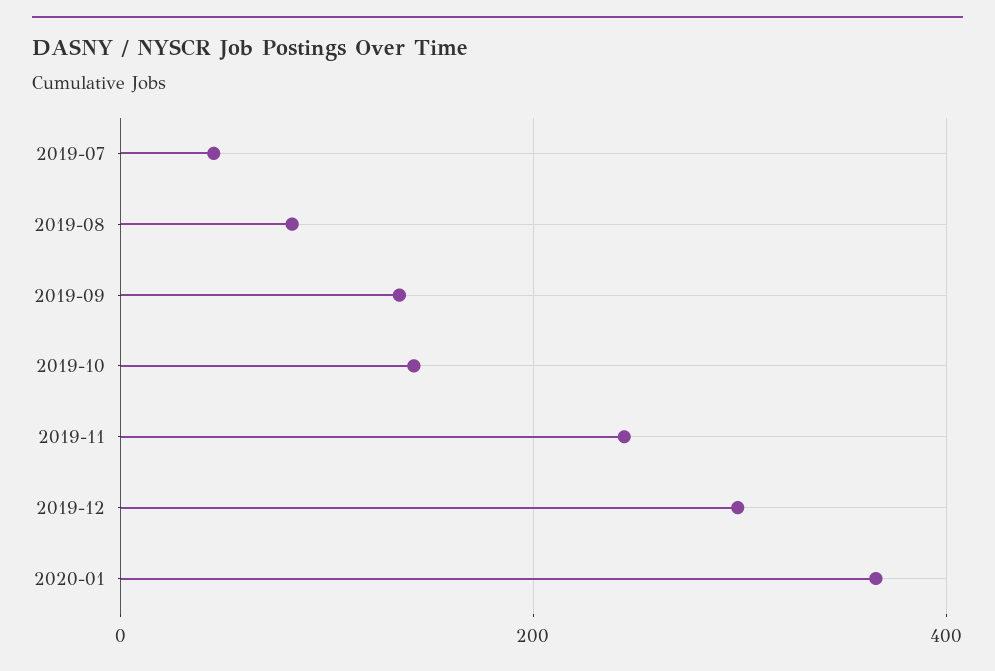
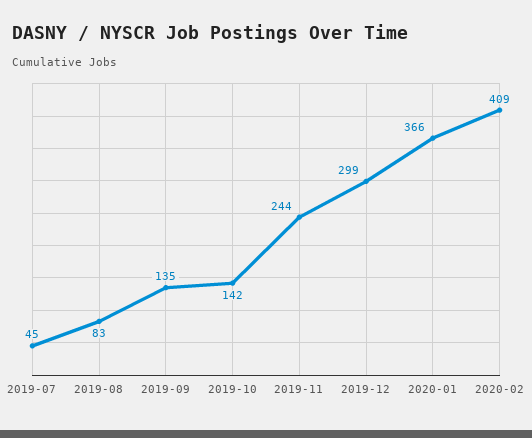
2020-02: none -> 409

